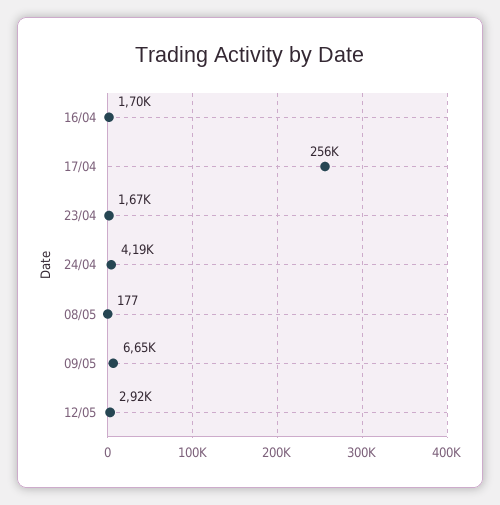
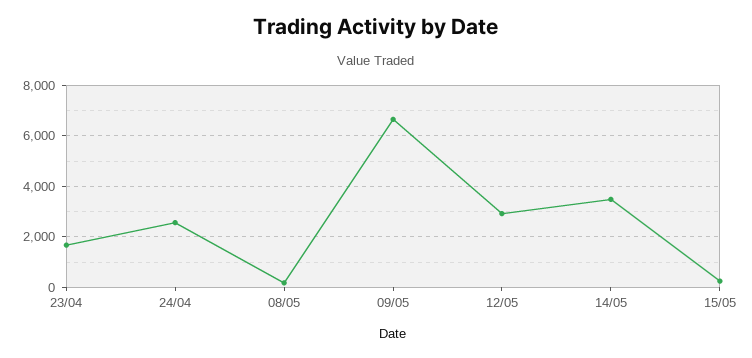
16/04: 1700 -> none
17/04: 256000 -> none
24/04: 4190 -> 2500
14/05: none -> 3500
15/05: none -> 250

